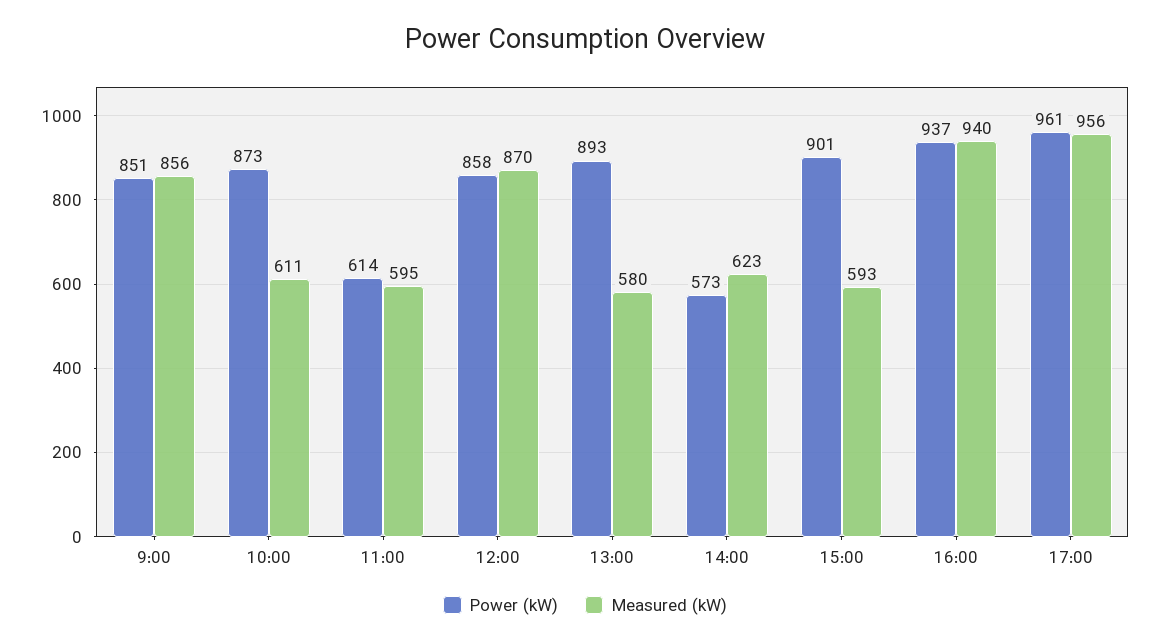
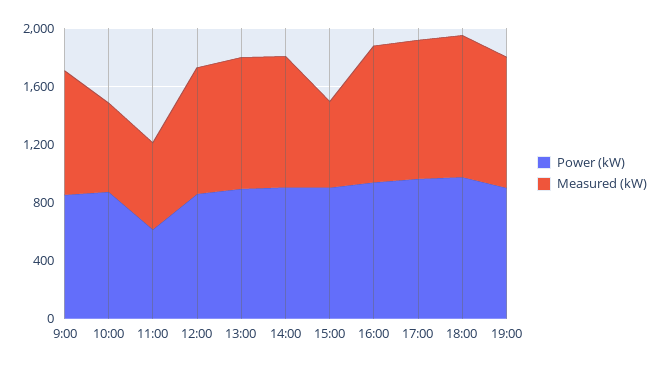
Measured (kW), 13:00: 580 -> 900
Power (kW), 14:00: 573 -> 900
Measured (kW), 14:00: 623 -> 900
Power (kW), 18:00: none -> 1000
Measured (kW), 18:00: none -> 1000
Power (kW), 19:00: none -> 900
Measured (kW), 19:00: none -> 900

